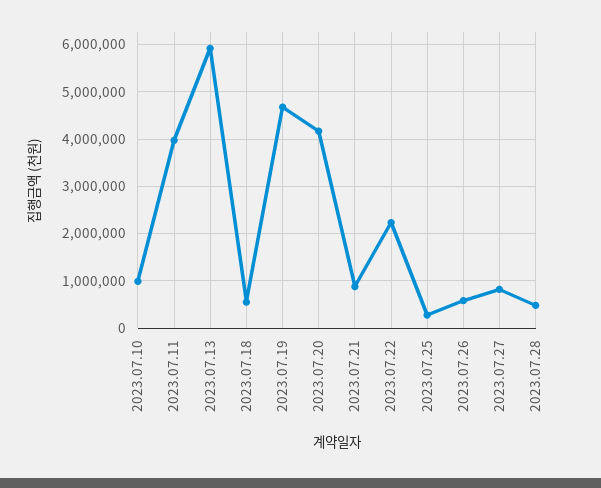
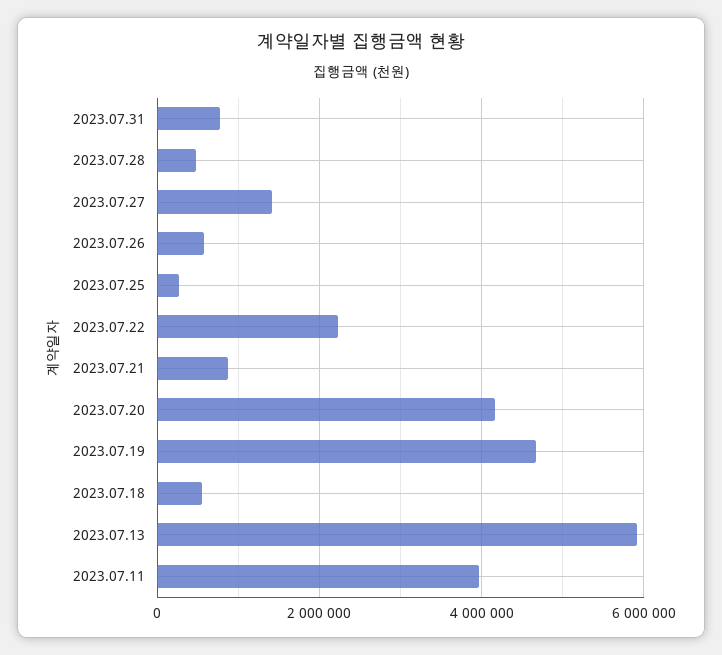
2023.07.10: 1000000 -> none
2023.07.27: 800000 -> 1400000
2023.07.31: none -> 800000

